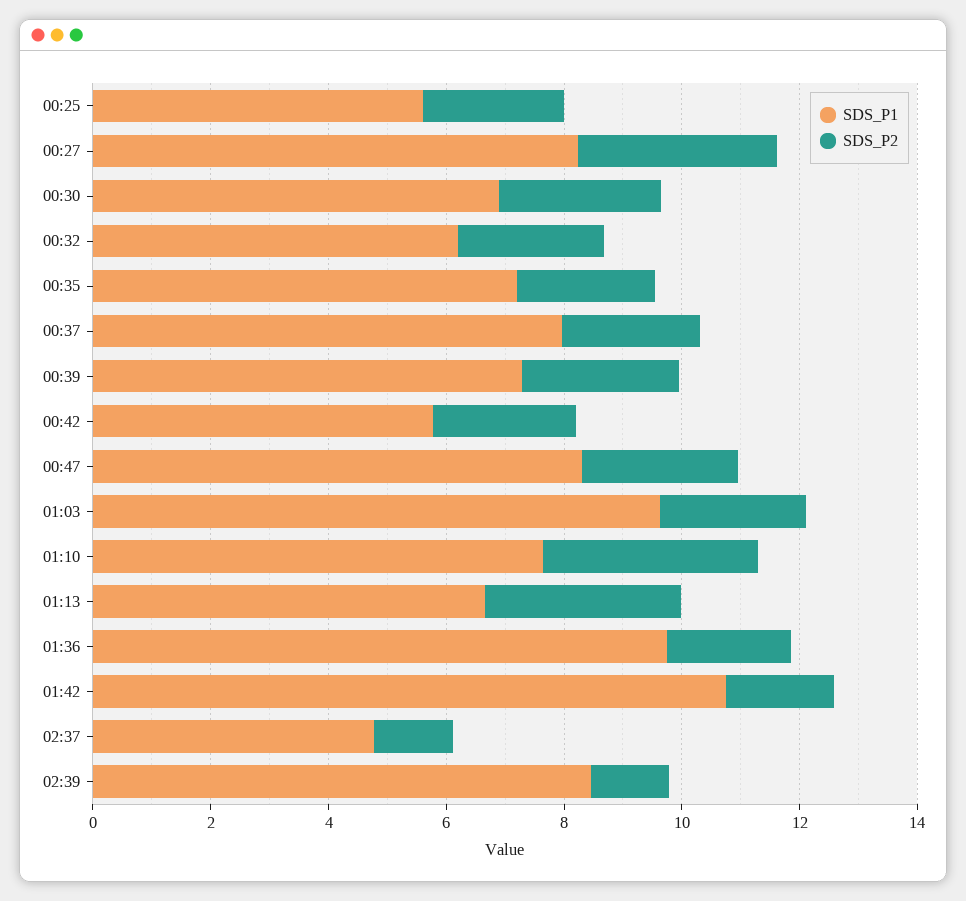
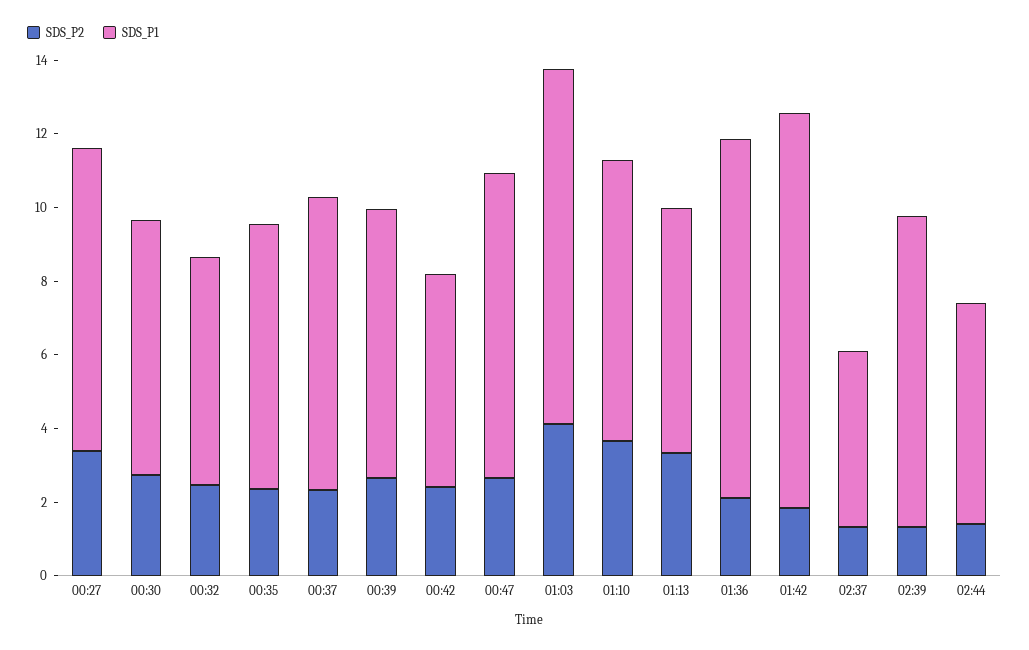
SDS_P1, 00:25: 5.5 -> none
SDS_P2, 00:25: 2.5 -> none
SDS_P2, 01:03: 2.5 -> 4
SDS_P2, 02:44: none -> 1.5
SDS_P1, 02:44: none -> 6

